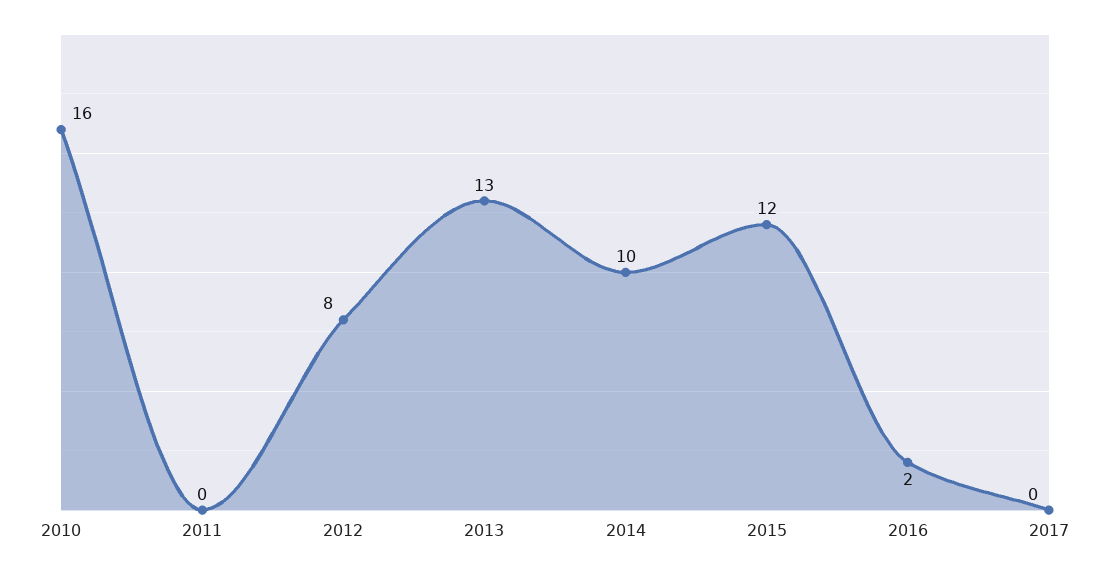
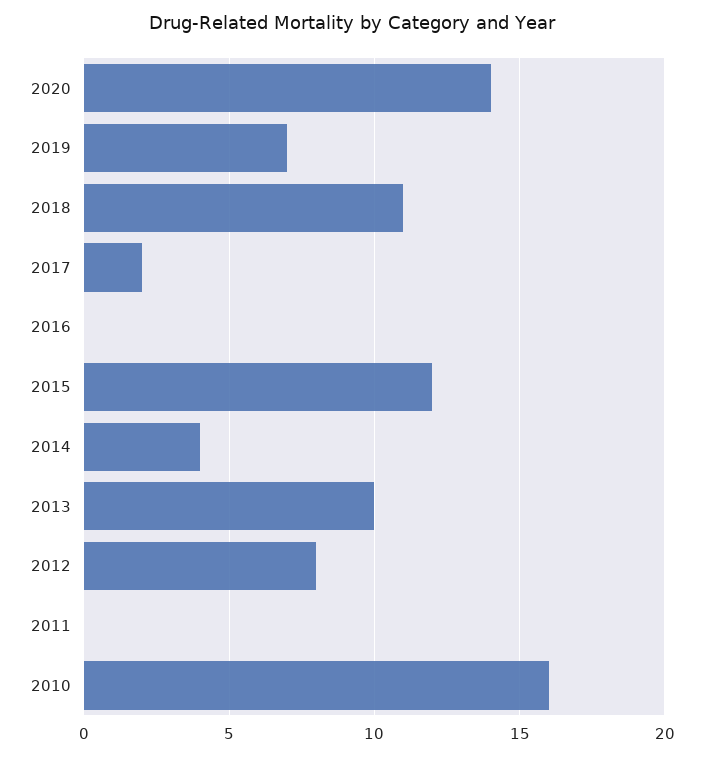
2013: 13 -> 10
2014: 10 -> 4
2016: 2 -> 0
2017: 0 -> 2
2020: none -> 14
2019: none -> 7
2018: none -> 11

